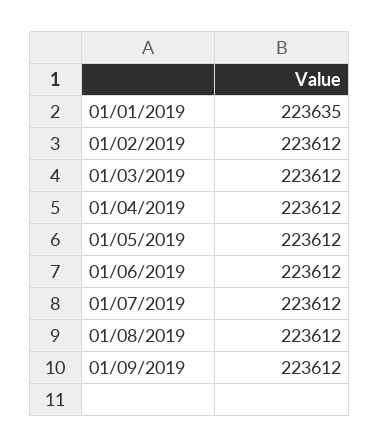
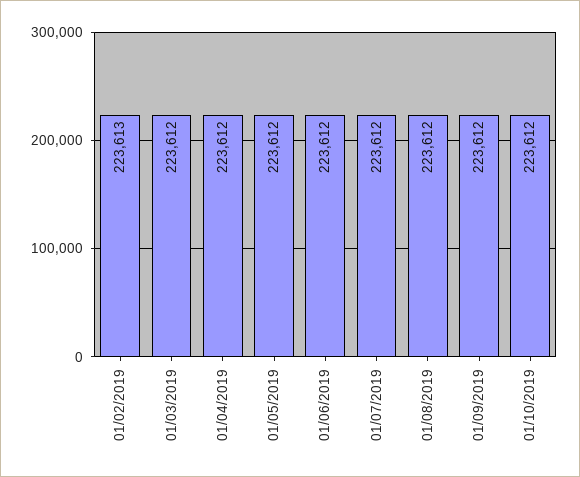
01/01/2019: 223635 -> none
01/02/2019: 223612 -> 223613
01/10/2019: none -> 223612

